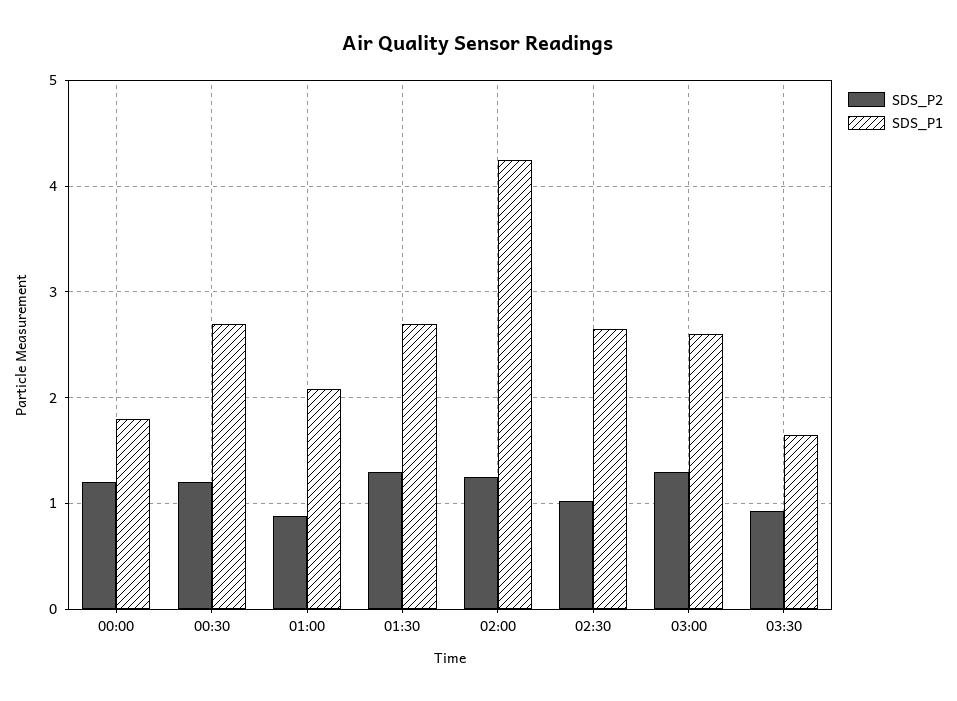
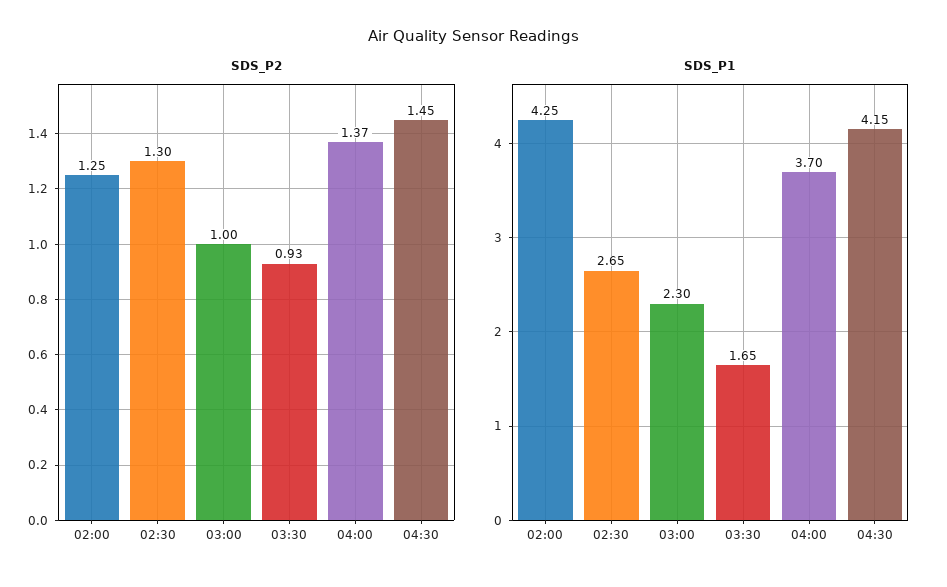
SDS_P2, 00:00: 1.2 -> none
SDS_P1, 00:00: 1.8 -> none
SDS_P2, 00:30: 1.2 -> none
SDS_P1, 00:30: 2.7 -> none
SDS_P2, 01:00: 0.9 -> none
SDS_P1, 01:00: 2.1 -> none
SDS_P2, 01:30: 1.3 -> none
SDS_P1, 01:30: 2.7 -> none
SDS_P2, 02:30: 1 -> 1.3
SDS_P2, 03:00: 1.3 -> 1
SDS_P1, 03:00: 2.6 -> 2.3
SDS_P2, 04:00: none -> 1.37
SDS_P2, 04:30: none -> 1.45
SDS_P1, 04:00: none -> 3.7
SDS_P1, 04:30: none -> 4.15

